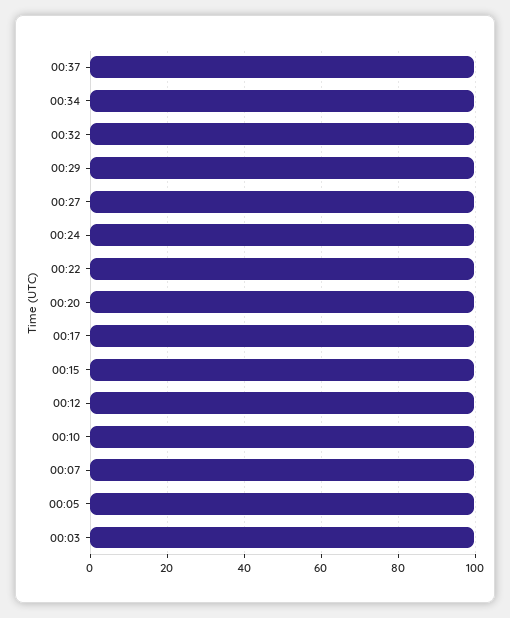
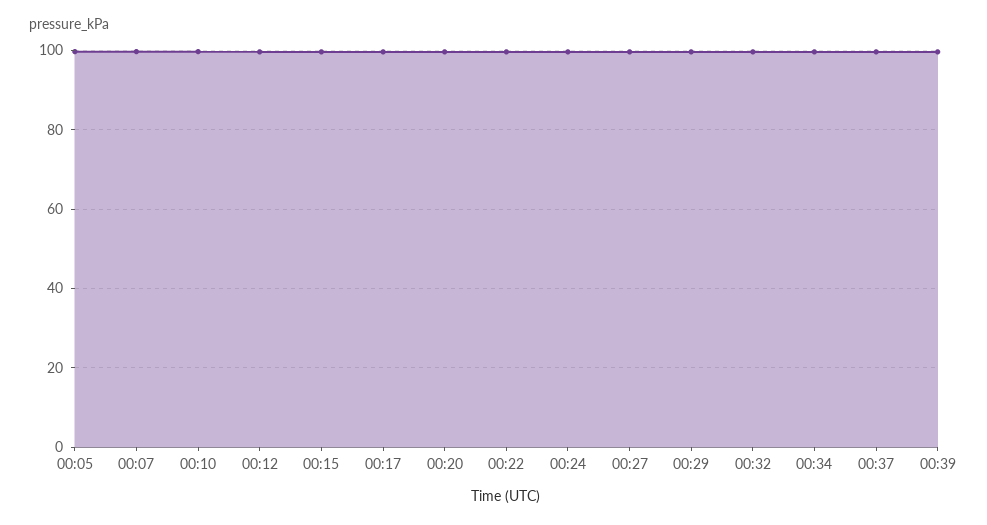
00:03: 100 -> none
00:39: none -> 100

